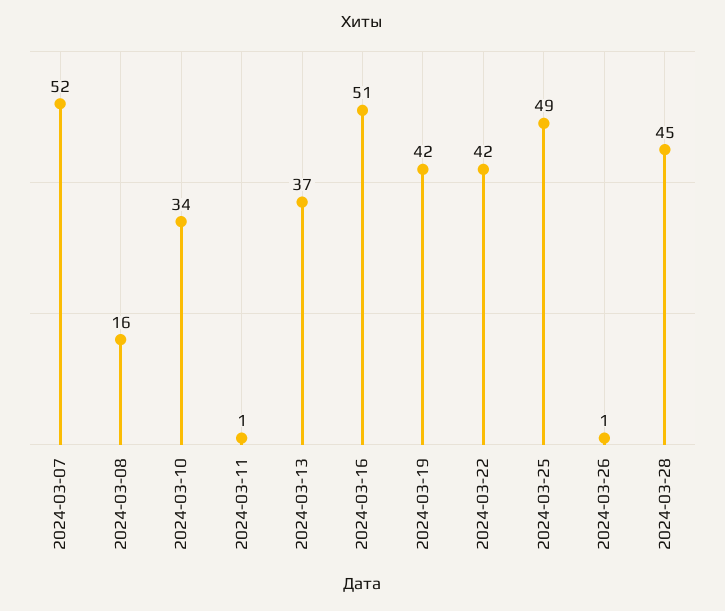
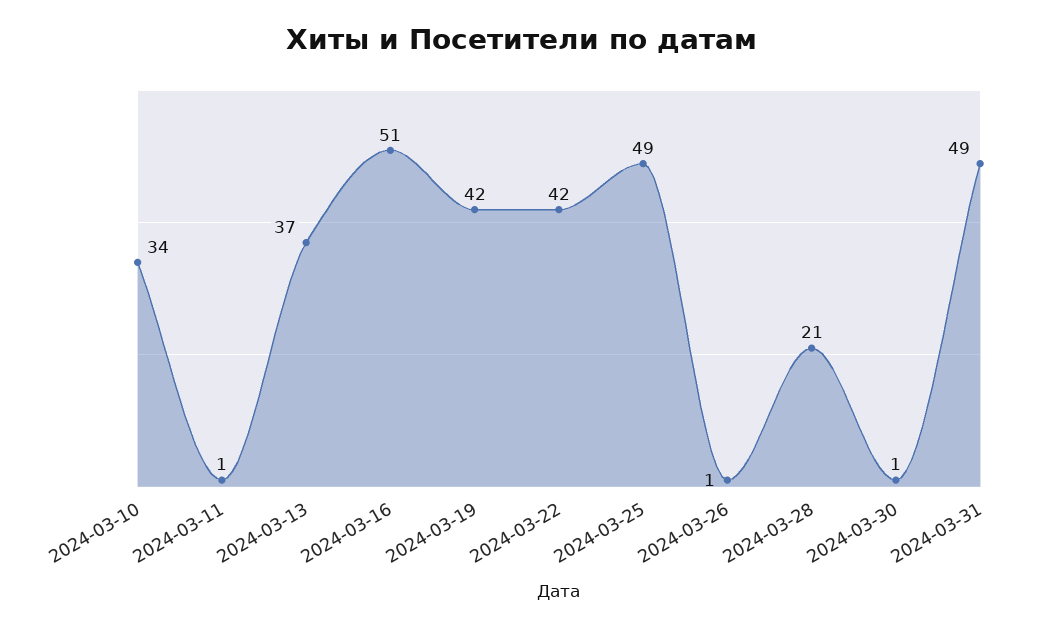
2024-03-07: 52 -> none
2024-03-08: 16 -> none
2024-03-28: 45 -> 21
2024-03-30: none -> 1
2024-03-31: none -> 49

